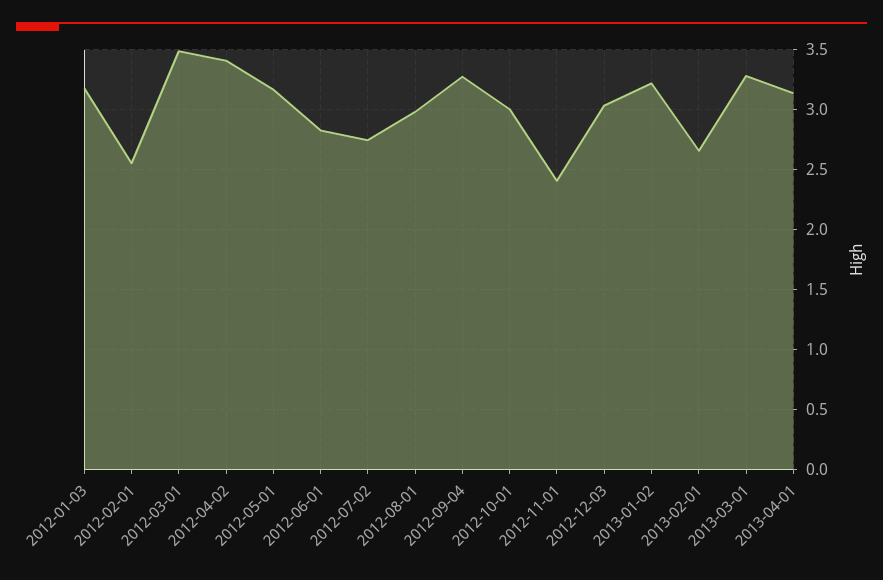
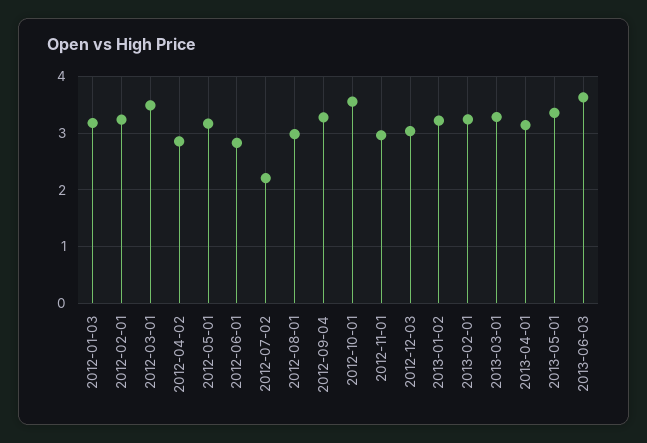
2012-02-01: 2.55 -> 3.2
2012-04-02: 3.4 -> 2.8
2012-07-02: 2.75 -> 2.2
2012-10-01: 3 -> 3.6
2012-11-01: 2.4 -> 3
2013-02-01: 2.65 -> 3.2
2013-05-01: none -> 3.4
2013-06-03: none -> 3.6

